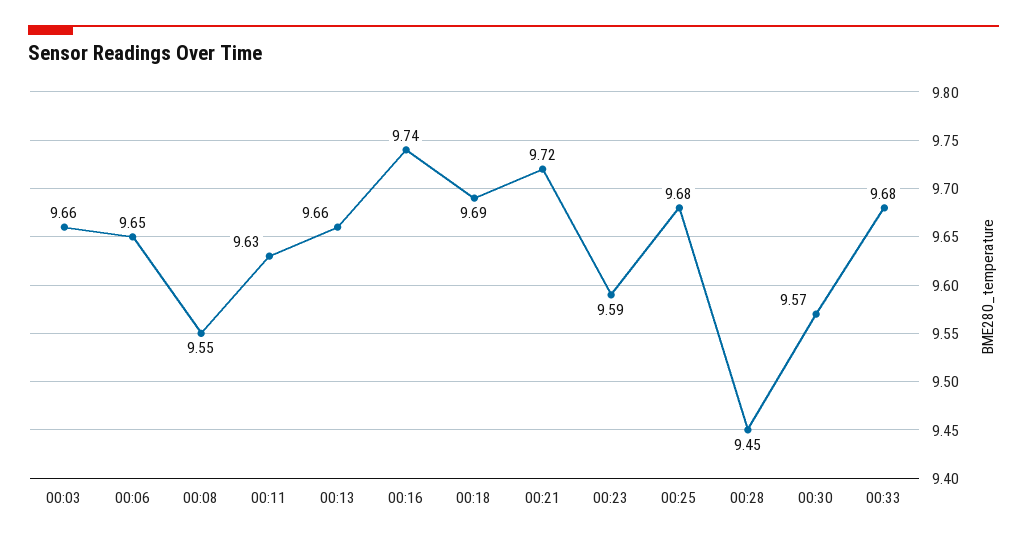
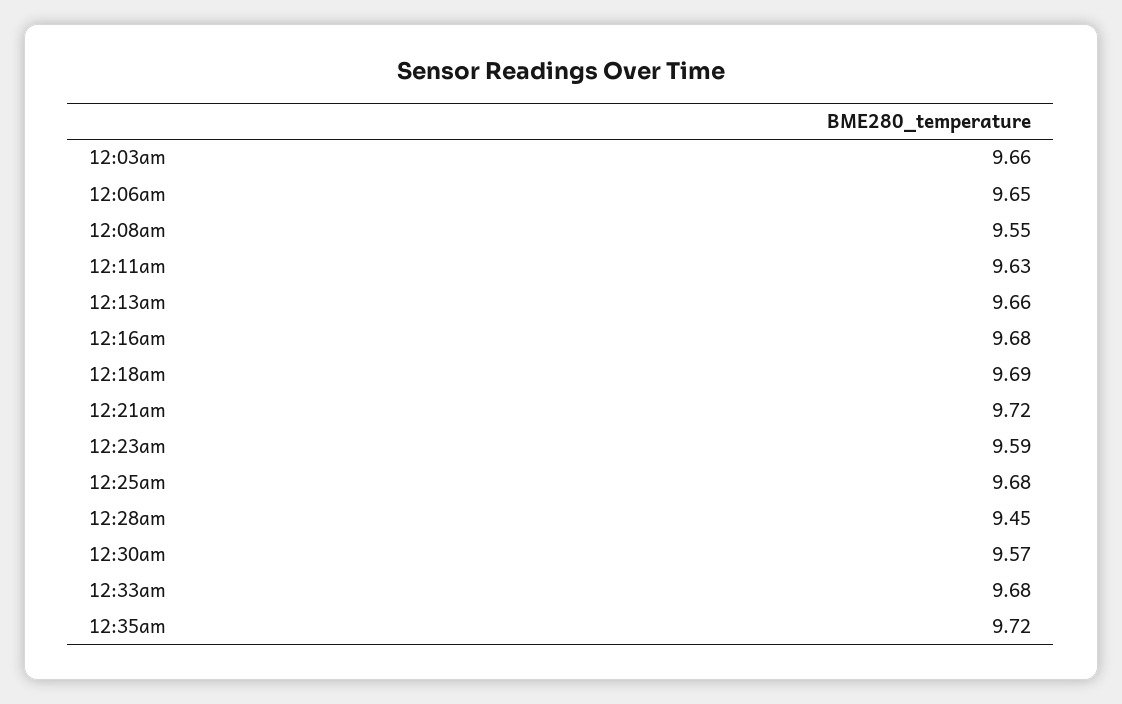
00:16: 9.74 -> 9.68
12:35am: none -> 9.72

